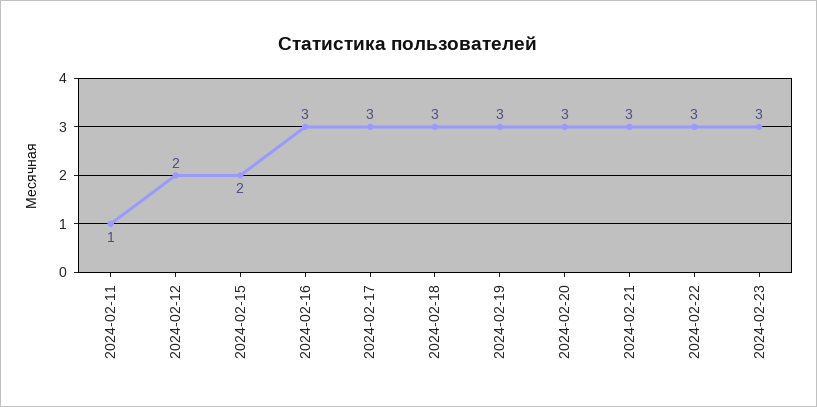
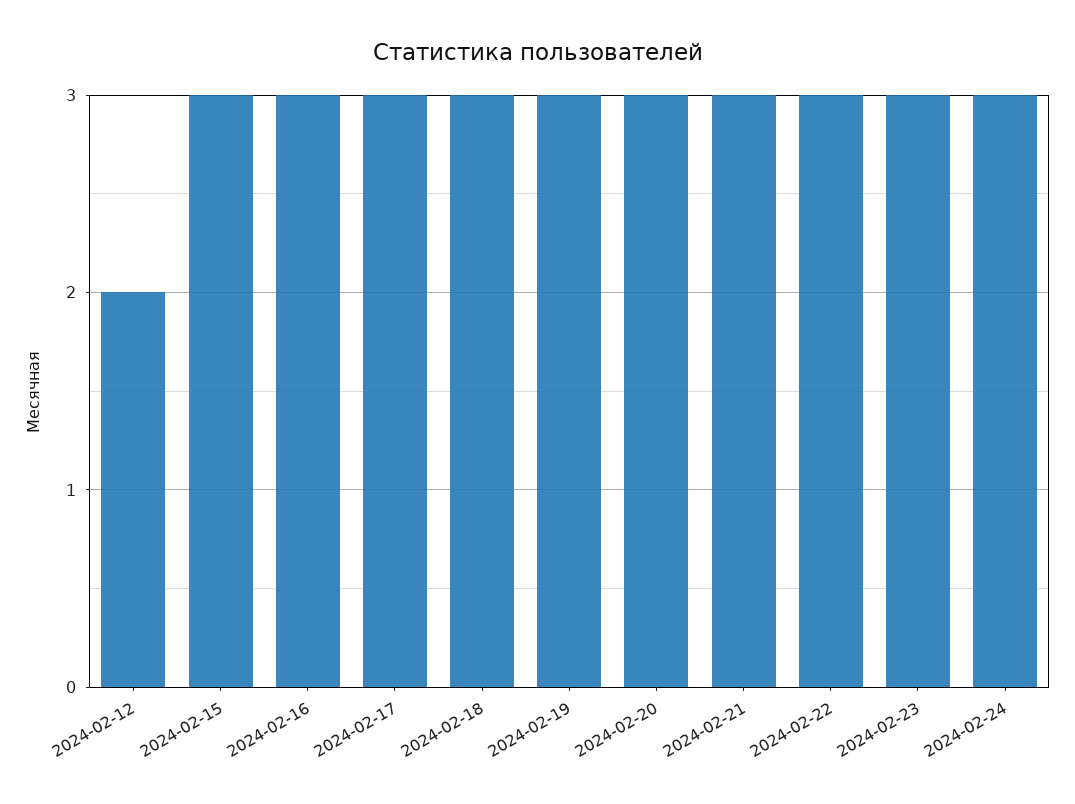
2024-02-11: 1 -> none
2024-02-15: 2 -> 3
2024-02-24: none -> 3

